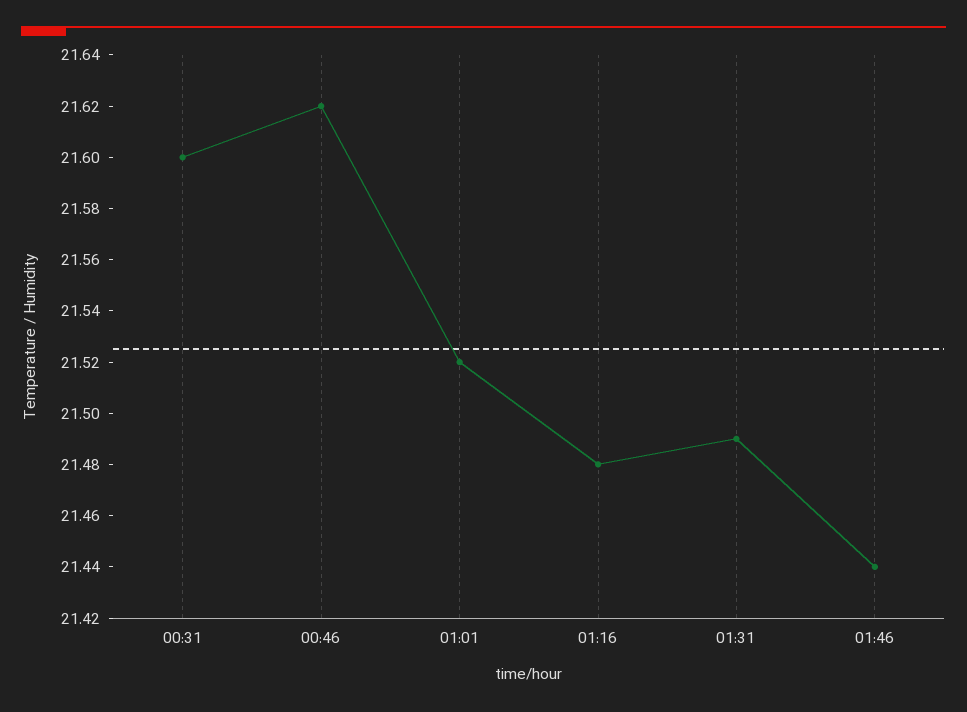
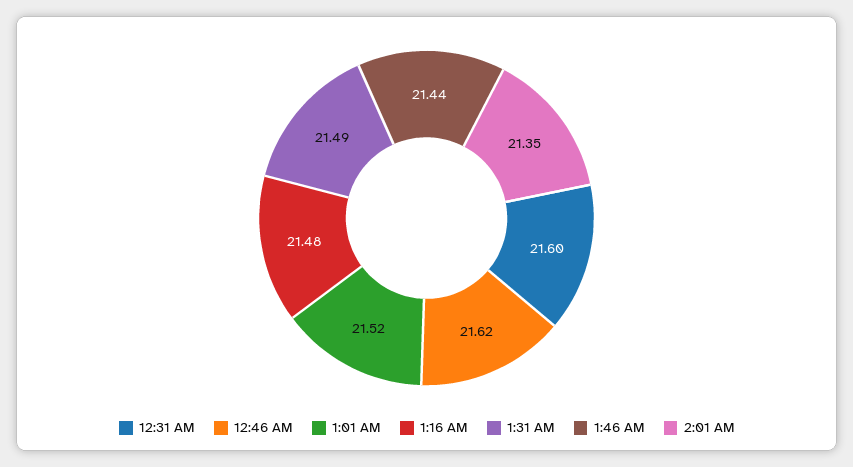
2:01 AM: none -> 21.35

